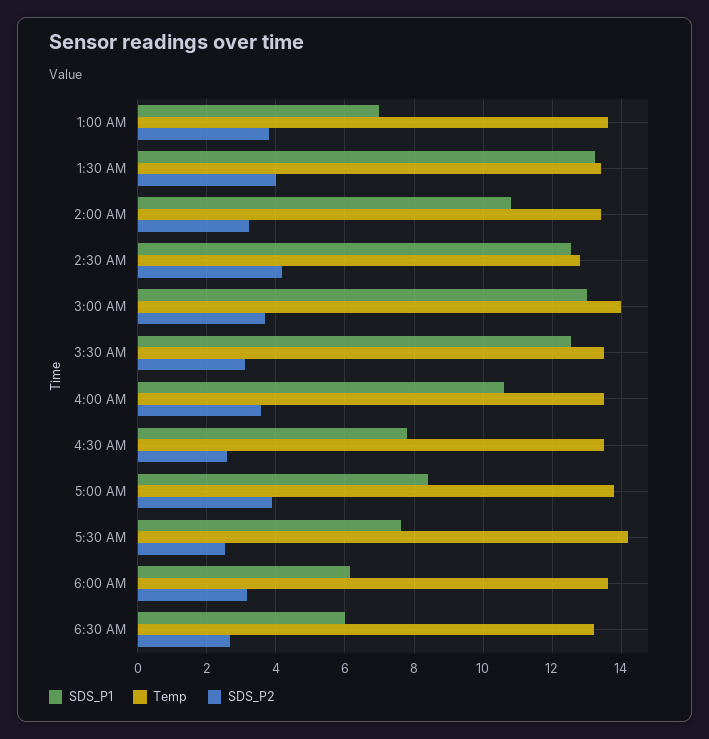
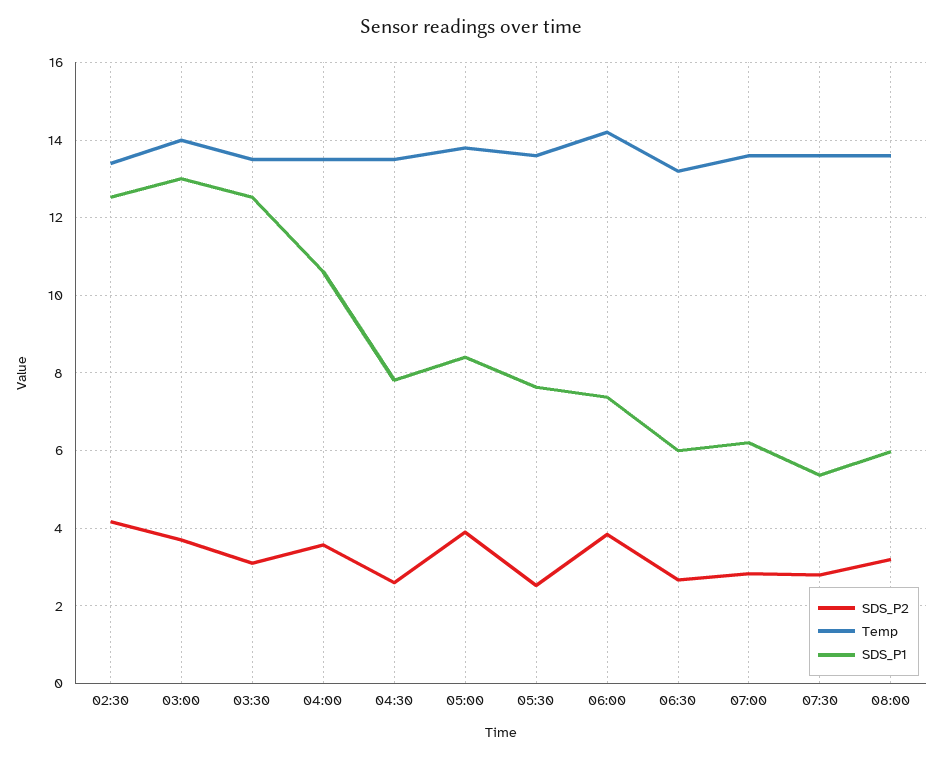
SDS_P1, 1:00 AM: 7 -> none
Temp, 1:00 AM: 13.6 -> none
SDS_P2, 1:00 AM: 3.8 -> none
SDS_P1, 1:30 AM: 13.2 -> none
Temp, 1:30 AM: 13.4 -> none
SDS_P2, 1:30 AM: 4 -> none
SDS_P1, 2:00 AM: 10.8 -> none
Temp, 2:00 AM: 13.4 -> none
SDS_P2, 2:00 AM: 3.2 -> none
Temp, 2:30 AM: 12.8 -> 13.4
Temp, 5:30 AM: 14.2 -> 13.6
SDS_P1, 6:00 AM: 6.2 -> 7.4
Temp, 6:00 AM: 13.6 -> 14.2
SDS_P2, 6:00 AM: 3.2 -> 3.8
SDS_P2, 07:00: none -> 2.8
Temp, 07:00: none -> 13.6
SDS_P1, 07:00: none -> 6.2
SDS_P2, 07:30: none -> 2.8
Temp, 07:30: none -> 13.6
SDS_P1, 07:30: none -> 5.4
SDS_P2, 08:00: none -> 3.2
Temp, 08:00: none -> 13.6
SDS_P1, 08:00: none -> 6

